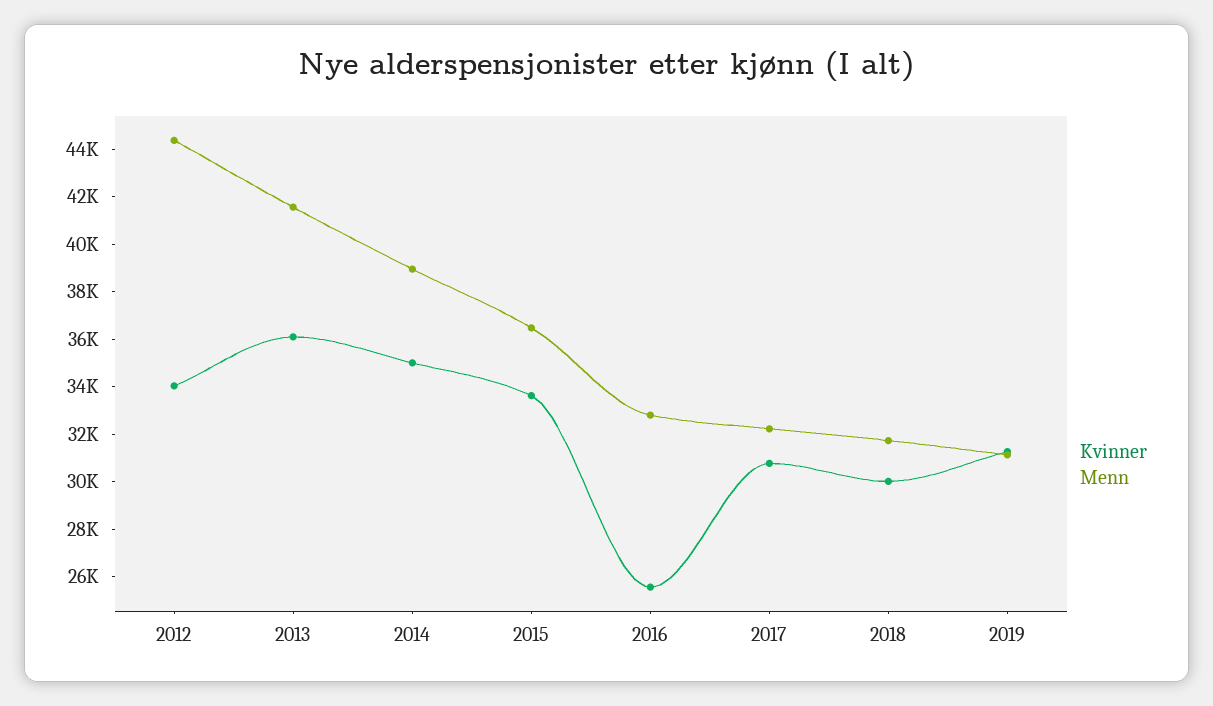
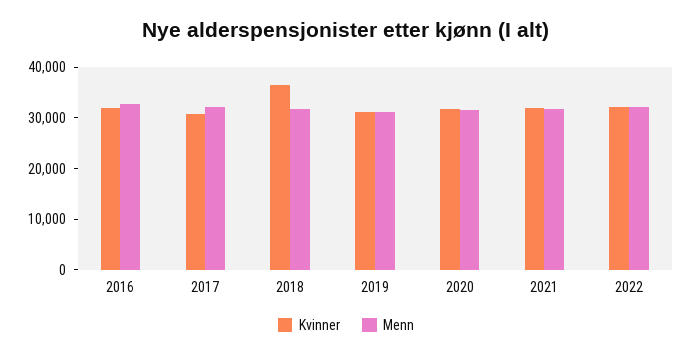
Kvinner, 2012: 34000 -> none
Menn, 2012: 44500 -> none
Kvinner, 2013: 36000 -> none
Menn, 2013: 41500 -> none
Kvinner, 2014: 35000 -> none
Menn, 2014: 39000 -> none
Kvinner, 2015: 33500 -> none
Menn, 2015: 36500 -> none
Kvinner, 2016: 25500 -> 32000
Kvinner, 2018: 30000 -> 36000
Kvinner, 2020: none -> 32000
Menn, 2020: none -> 32000
Kvinner, 2021: none -> 32000
Menn, 2021: none -> 32000
Kvinner, 2022: none -> 32000
Menn, 2022: none -> 32000

